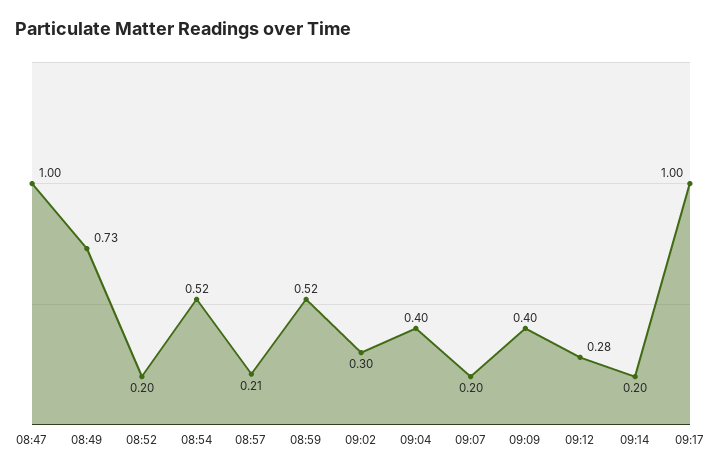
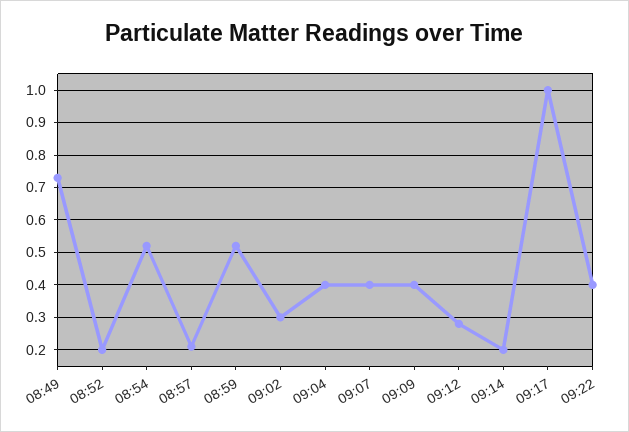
08:47: 1 -> none
09:07: 0.2 -> 0.4
09:22: none -> 0.4

